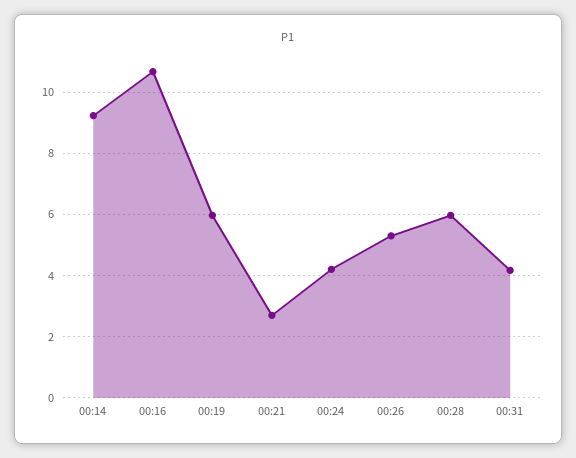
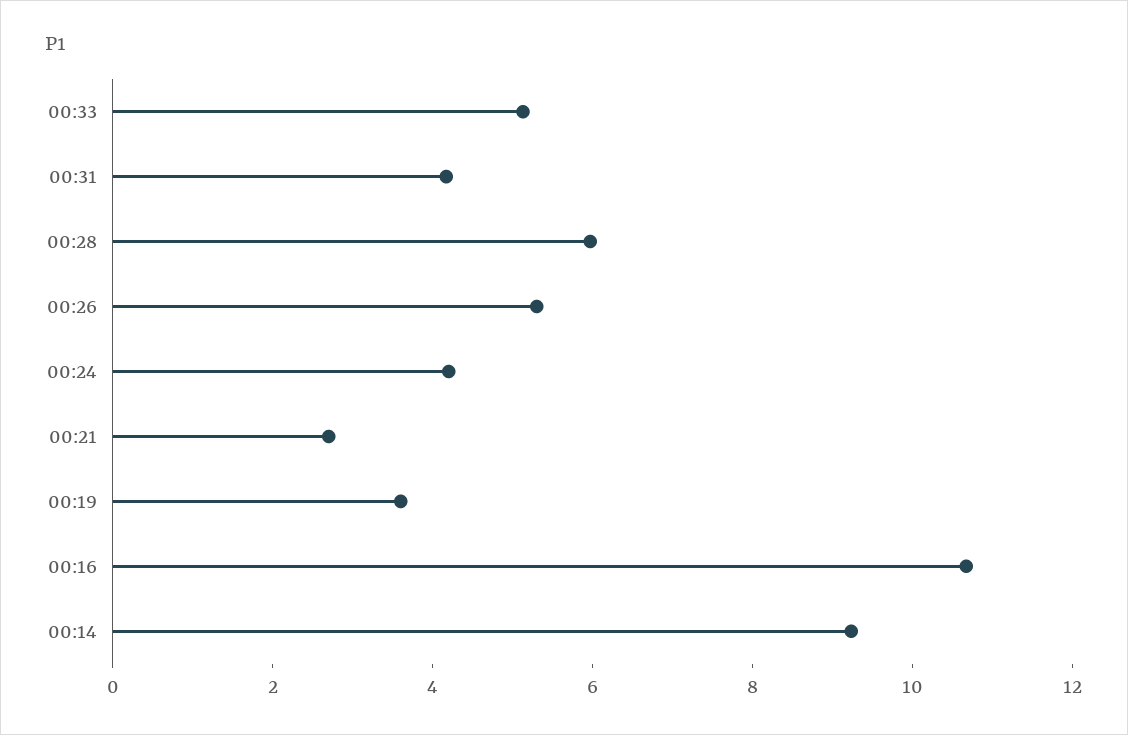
00:19: 6 -> 3.5
00:33: none -> 5

